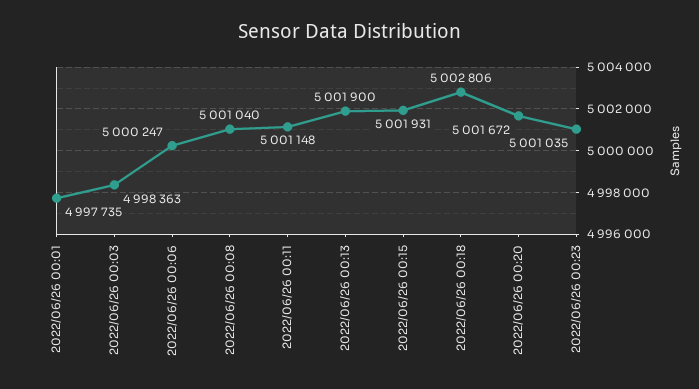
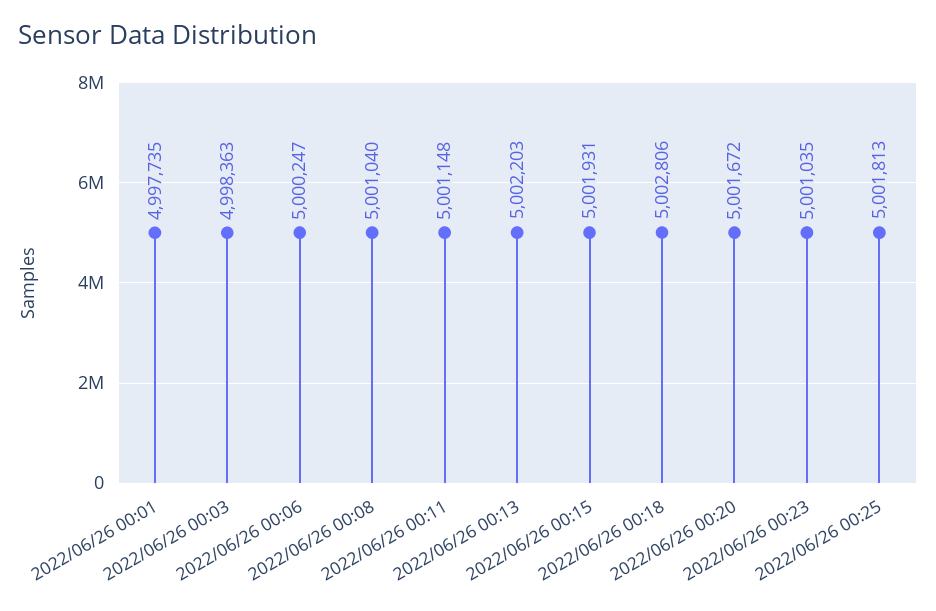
2022/06/26 00:13: 5001900 -> 5002203
2022/06/26 00:25: none -> 5001813

